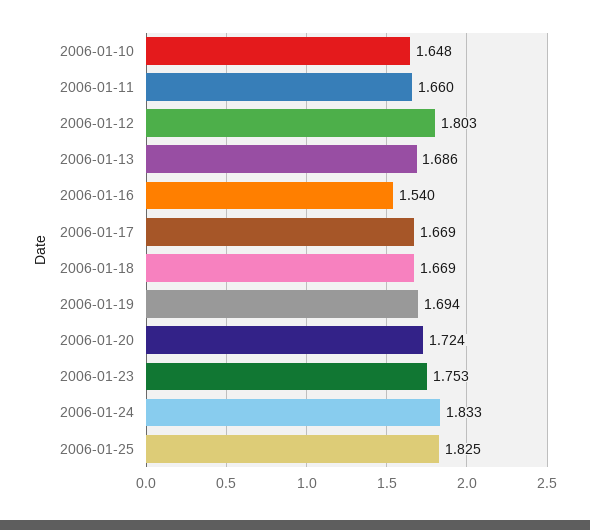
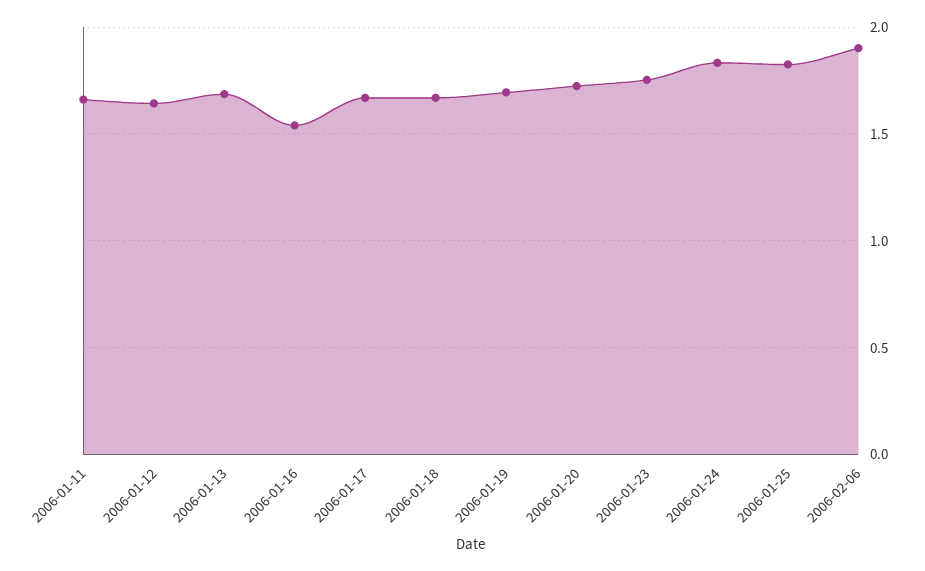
2006-01-10: 1.648 -> none
2006-01-12: 1.803 -> 1.65
2006-02-06: none -> 1.9

